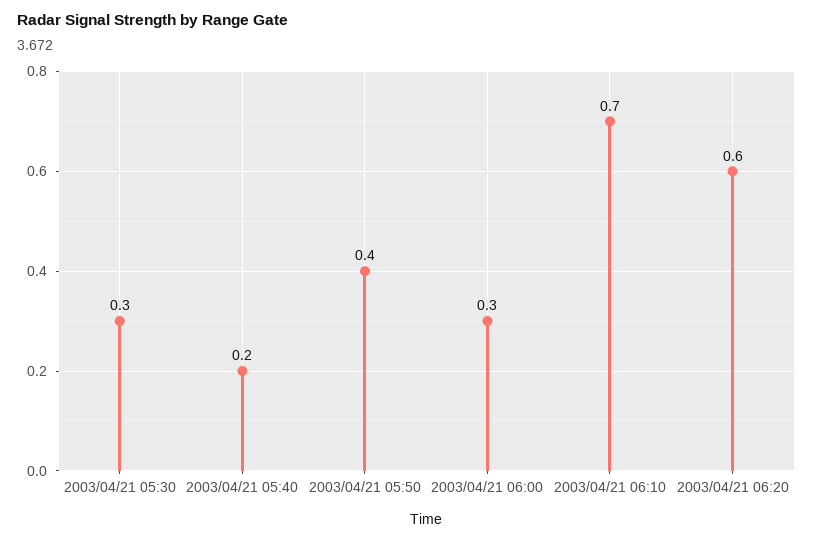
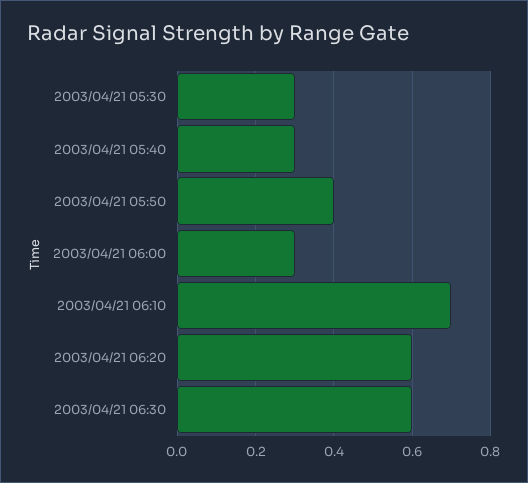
2003/04/21 05:40: 0.2 -> 0.3
2003/04/21 06:30: none -> 0.6

